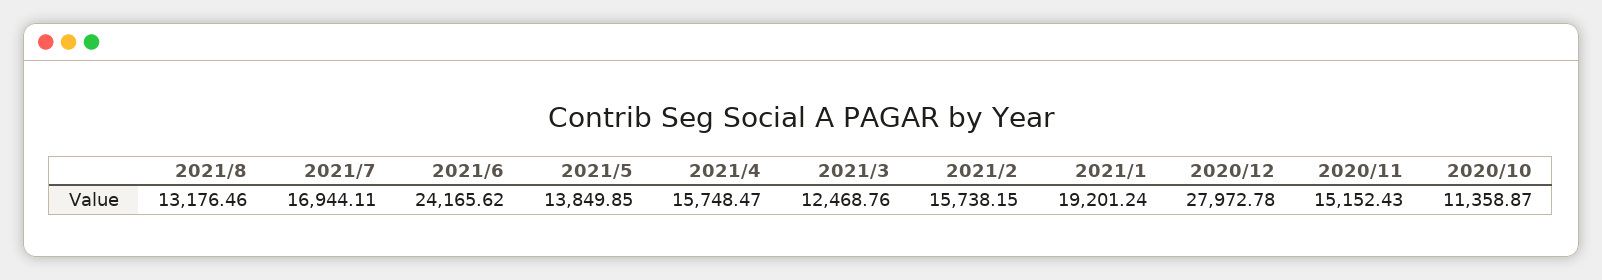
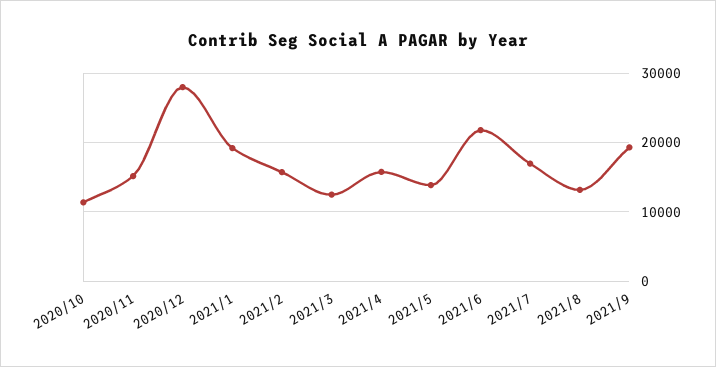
2021/6: 24165.62 -> 22000
2021/9: none -> 19000

